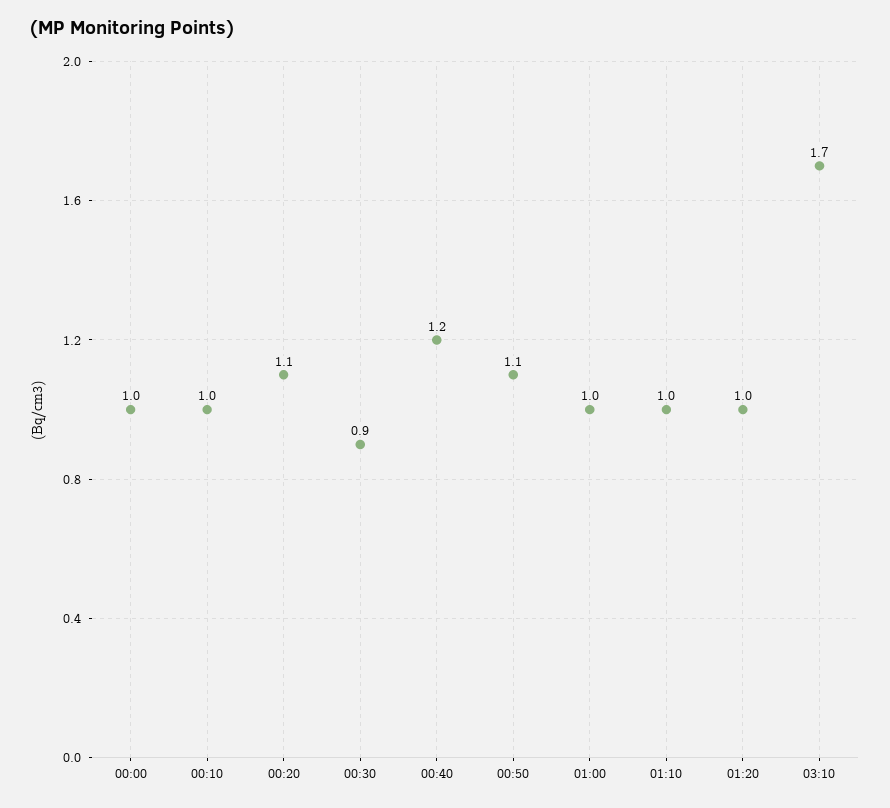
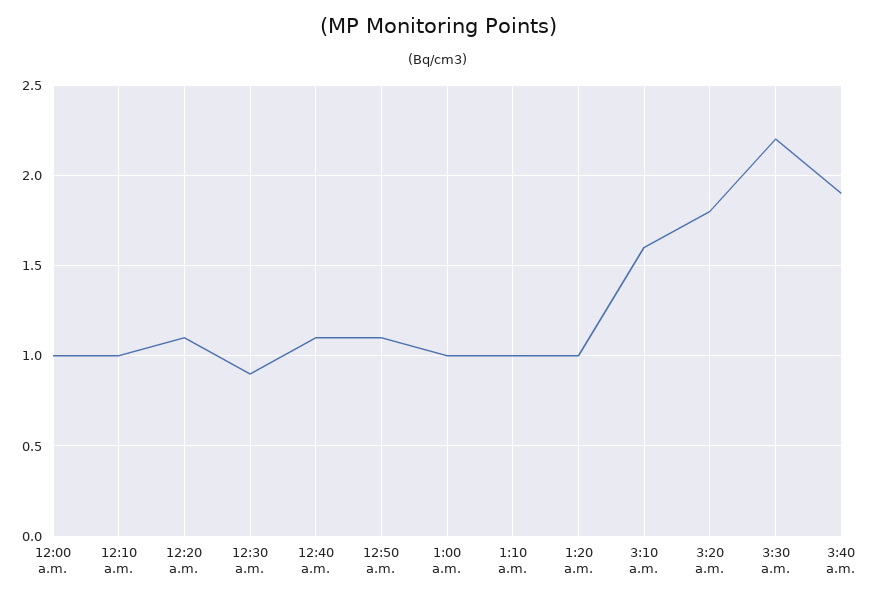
00:40: 1.2 -> 1.1
03:10: 1.7 -> 1.6
3:20 a.m.: none -> 1.8
3:30 a.m.: none -> 2.2
3:40 a.m.: none -> 1.9

